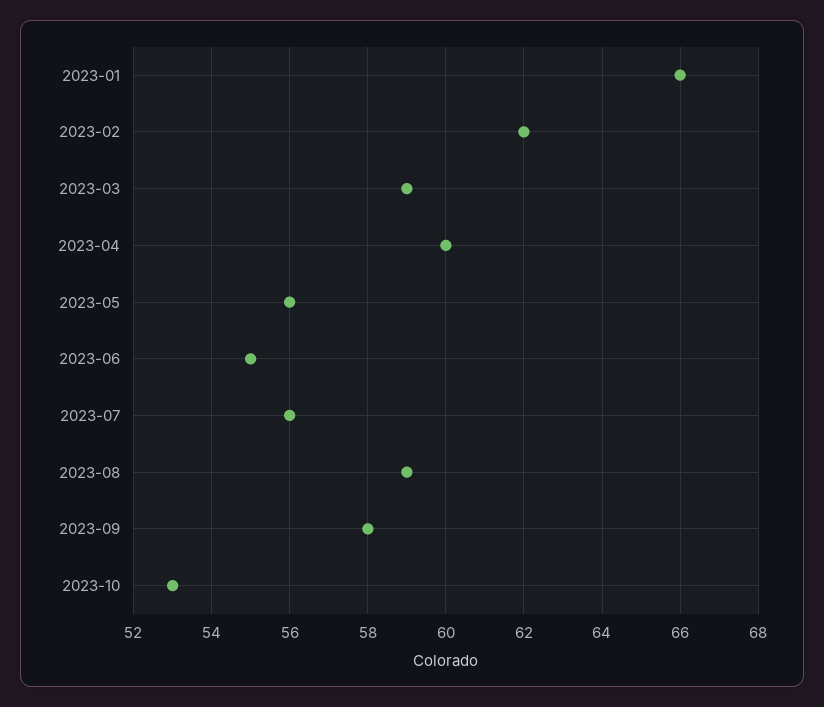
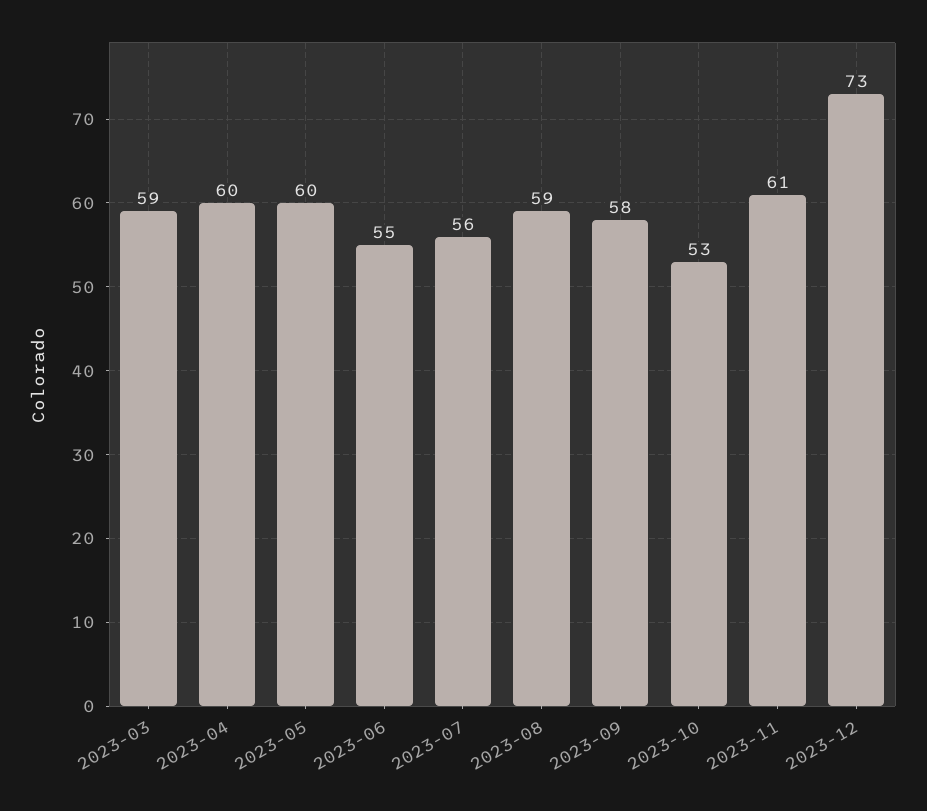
2023-01: 66 -> none
2023-02: 62 -> none
2023-05: 56 -> 60
2023-11: none -> 61
2023-12: none -> 73

